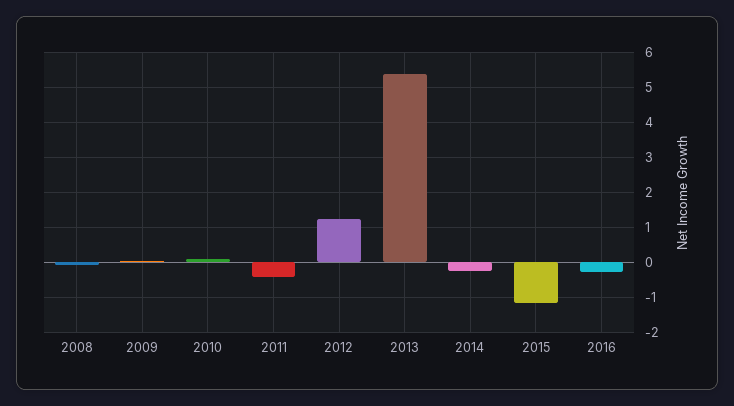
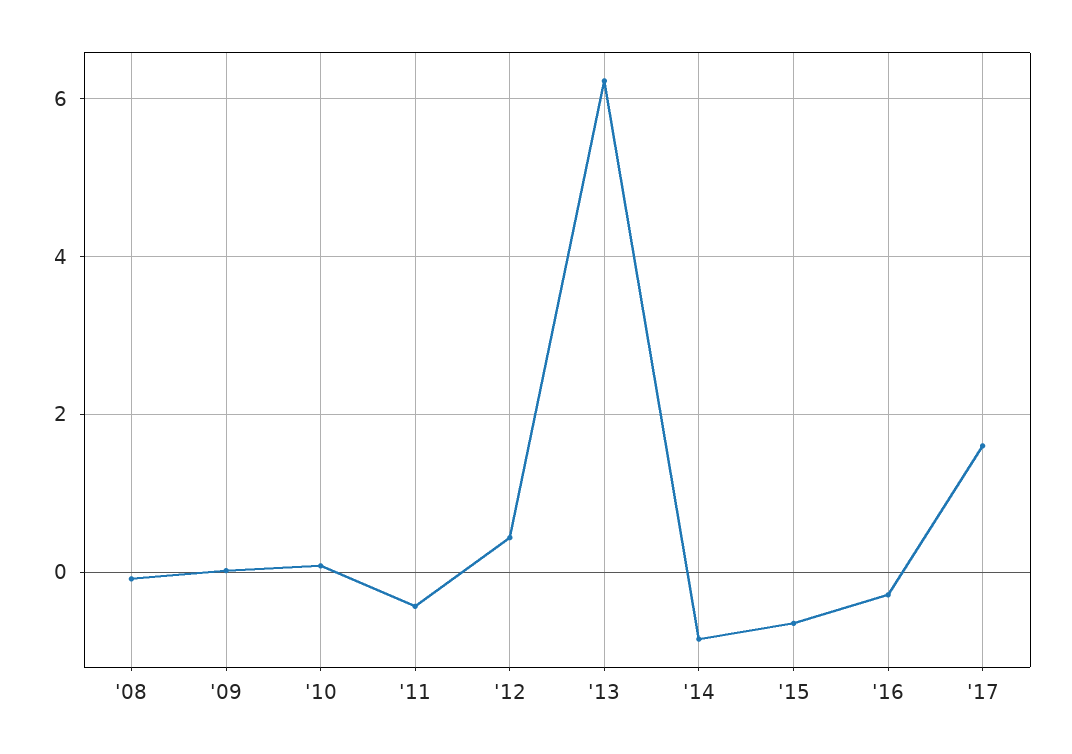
2012: 1.2 -> 0.4
2013: 5.4 -> 6.2
2014: -0.2 -> -0.8
2015: -1.2 -> -0.6
'17: none -> 1.6

